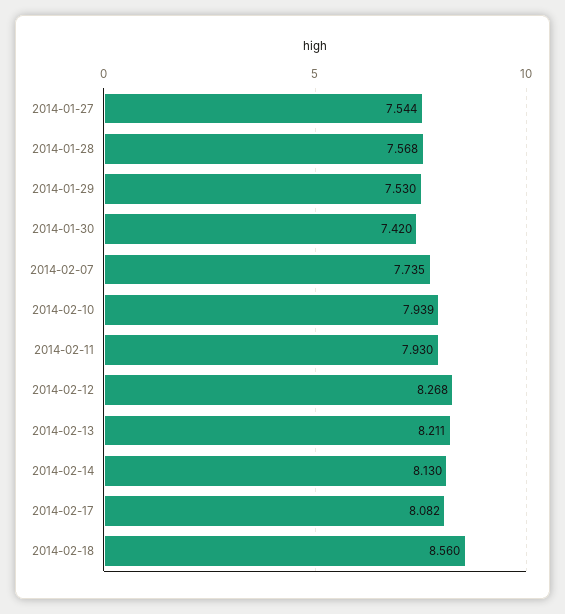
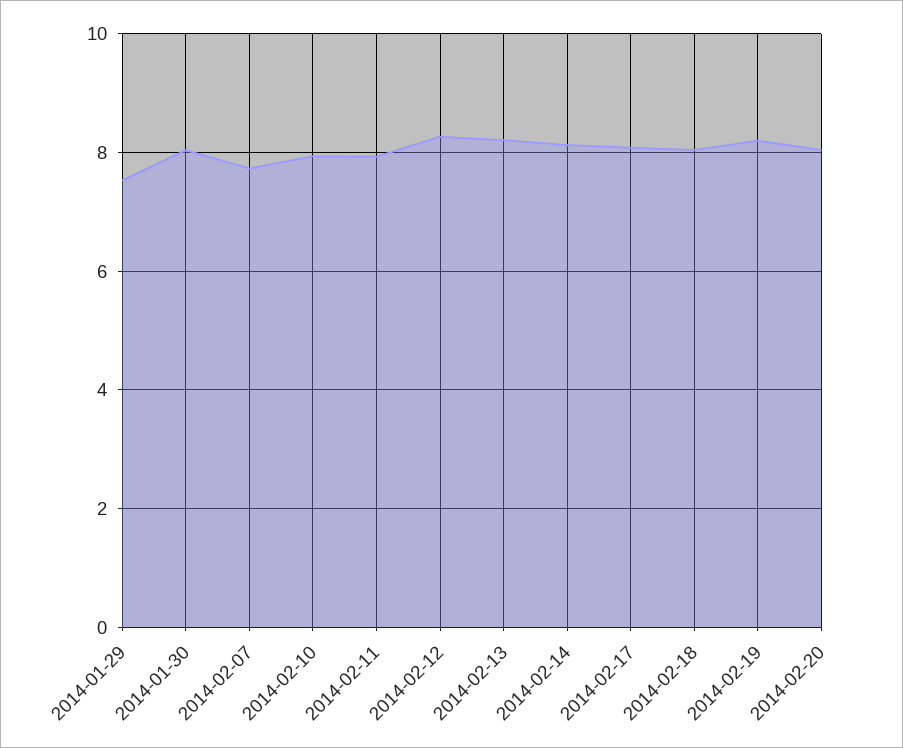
2014-01-27: 7.544 -> none
2014-01-28: 7.568 -> none
2014-01-30: 7.42 -> 8
2014-02-18: 8.56 -> 8
2014-02-19: none -> 8.2
2014-02-20: none -> 8

